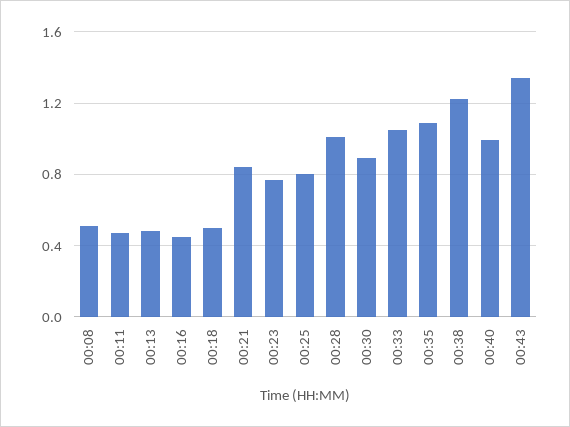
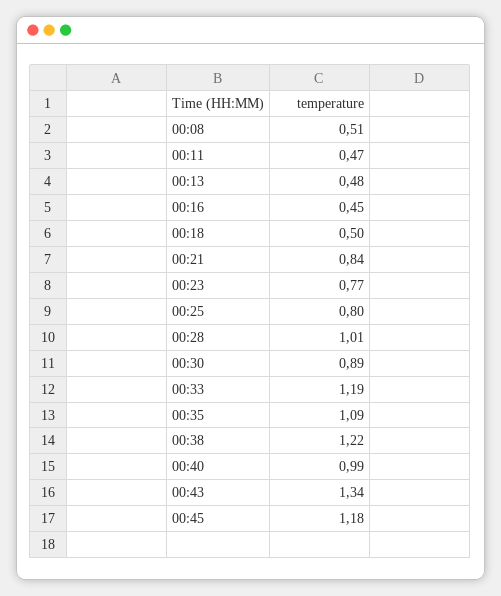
00:33: 1.05 -> 1.19
00:45: none -> 1.18

